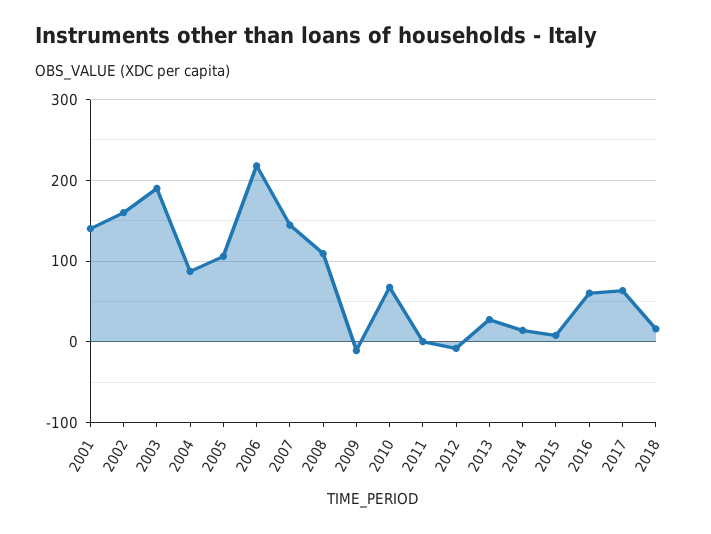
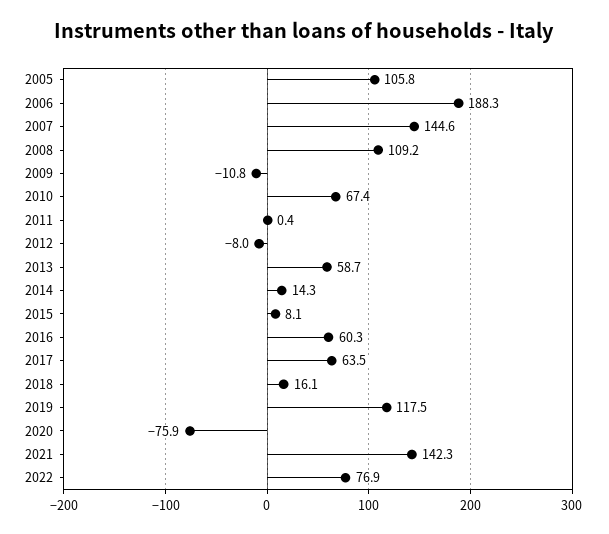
2001: 140 -> none
2002: 160 -> none
2003: 190 -> none
2004: 90 -> none
2006: 220 -> 188.3
2013: 30 -> 58.7
2019: none -> 117.5
2020: none -> -75.9
2021: none -> 142.3
2022: none -> 76.9

